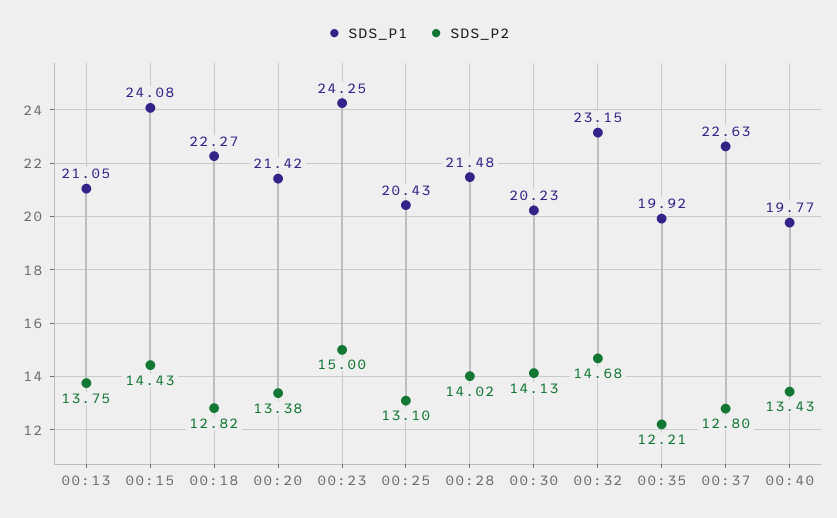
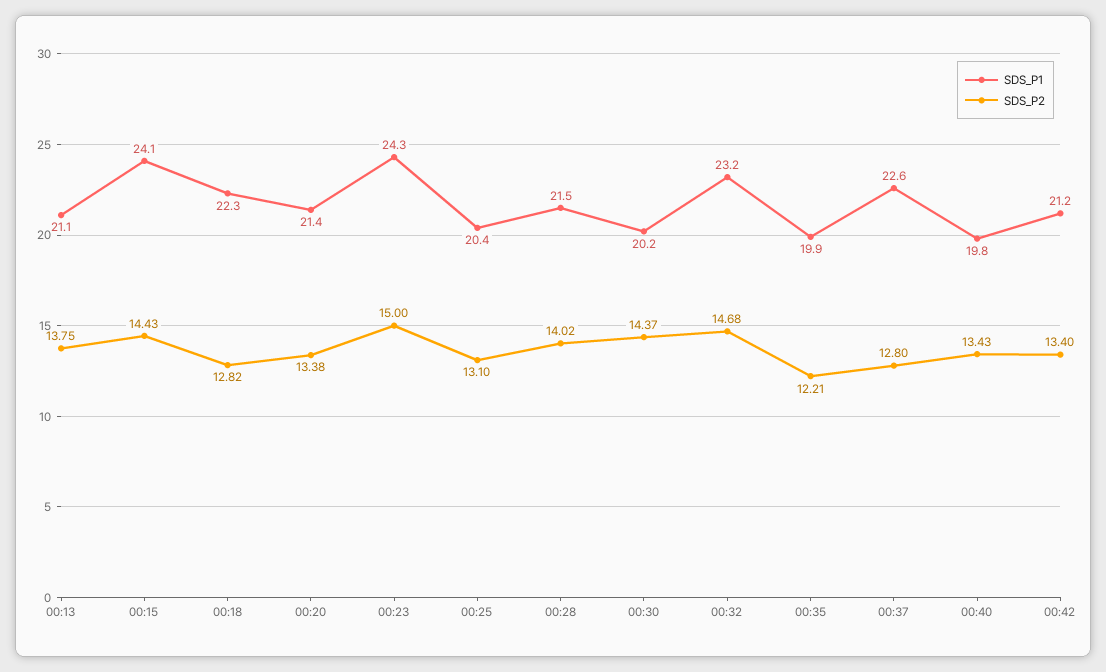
SDS_P2, 00:30: 14.13 -> 14.37
SDS_P1, 00:42: none -> 21.2
SDS_P2, 00:42: none -> 13.4

